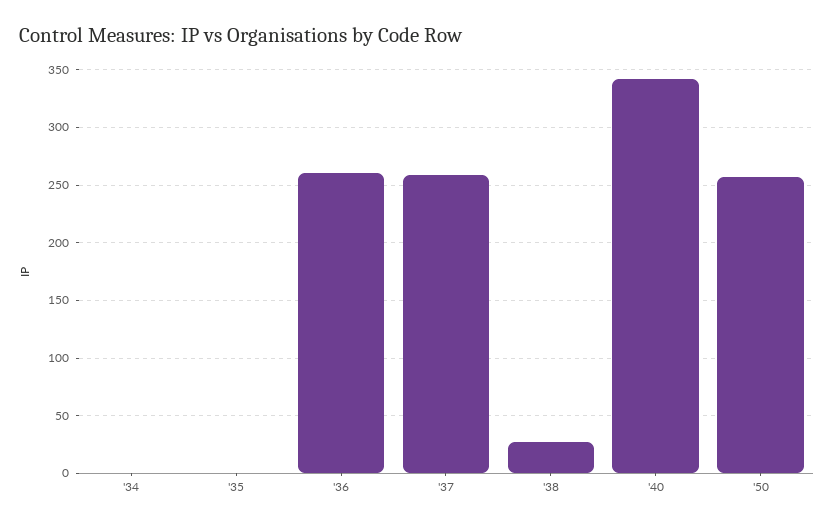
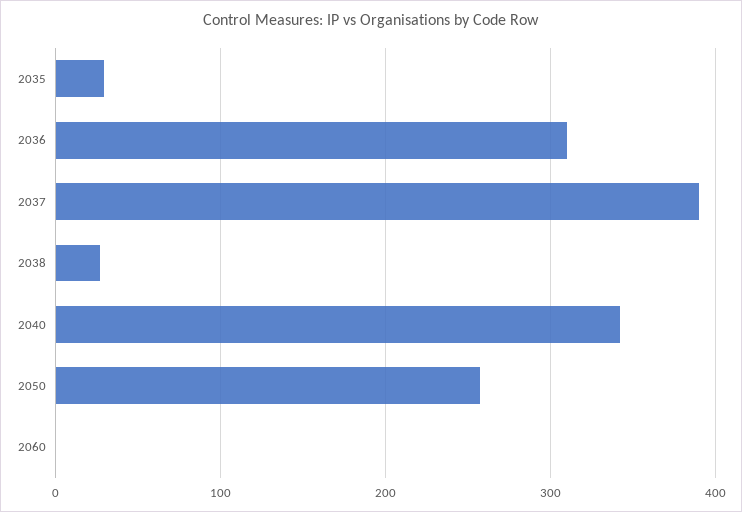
'34: 0 -> none
'35: 0 -> 30
'36: 260 -> 310
'37: 260 -> 390
2060: none -> 0

